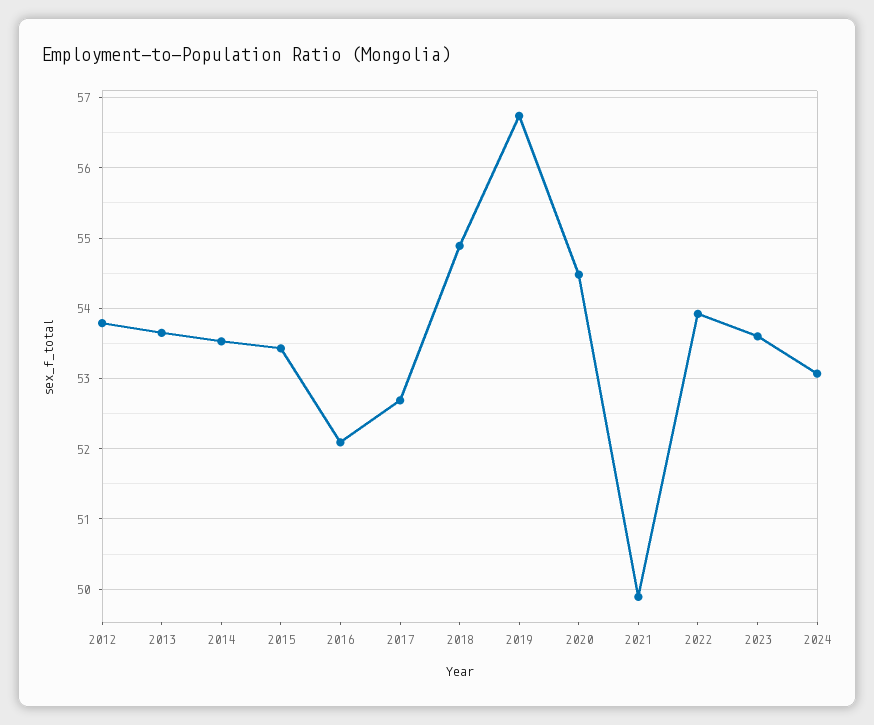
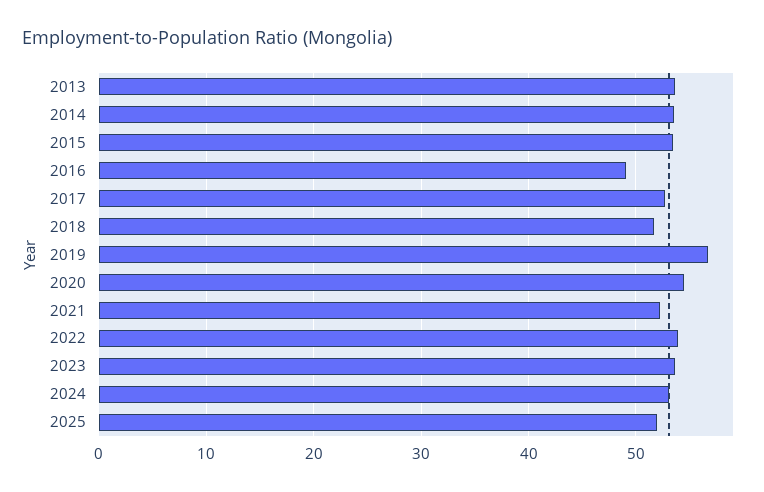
2012: 53.8 -> none
2016: 52.1 -> 49
2018: 54.9 -> 52
2021: 49.9 -> 52
2025: none -> 52

